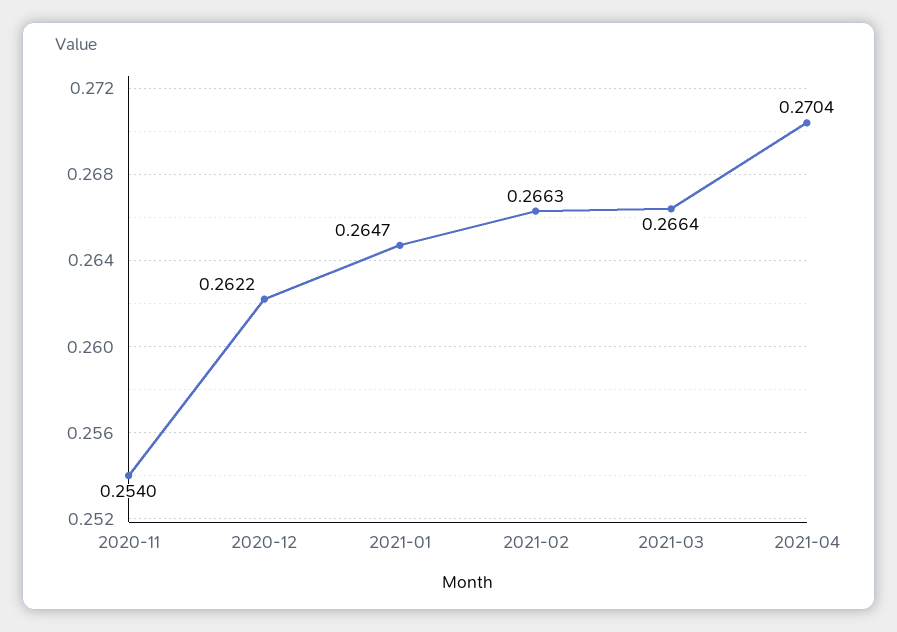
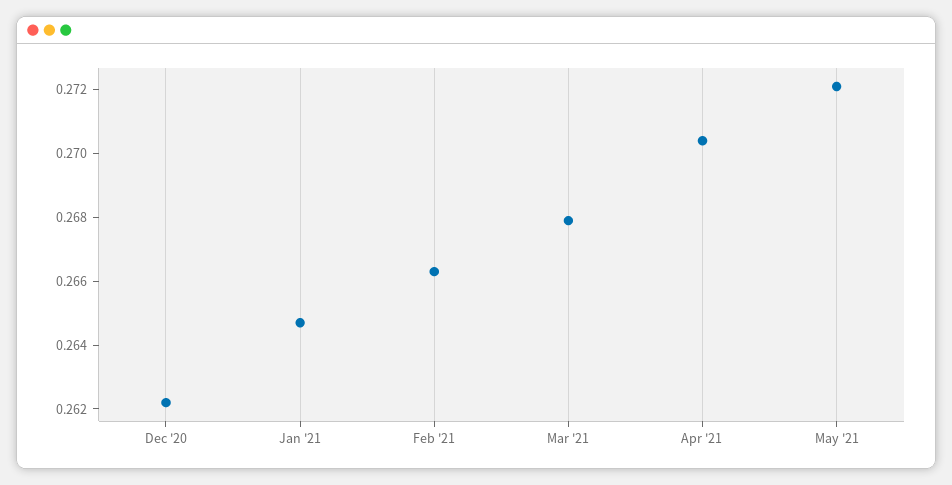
2020-11: 0.254 -> none
2021-03: 0.2664 -> 0.268
May '21: none -> 0.272

